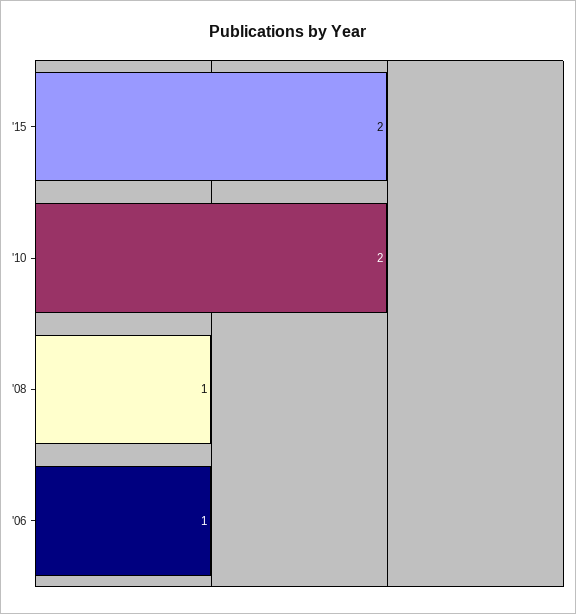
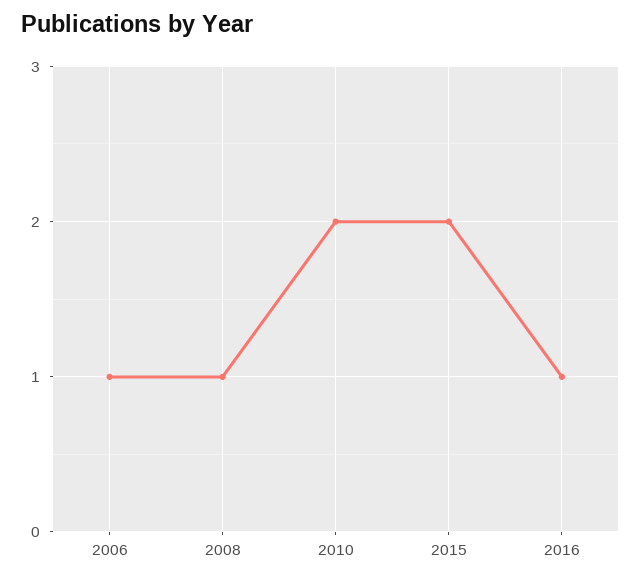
2016: none -> 1

